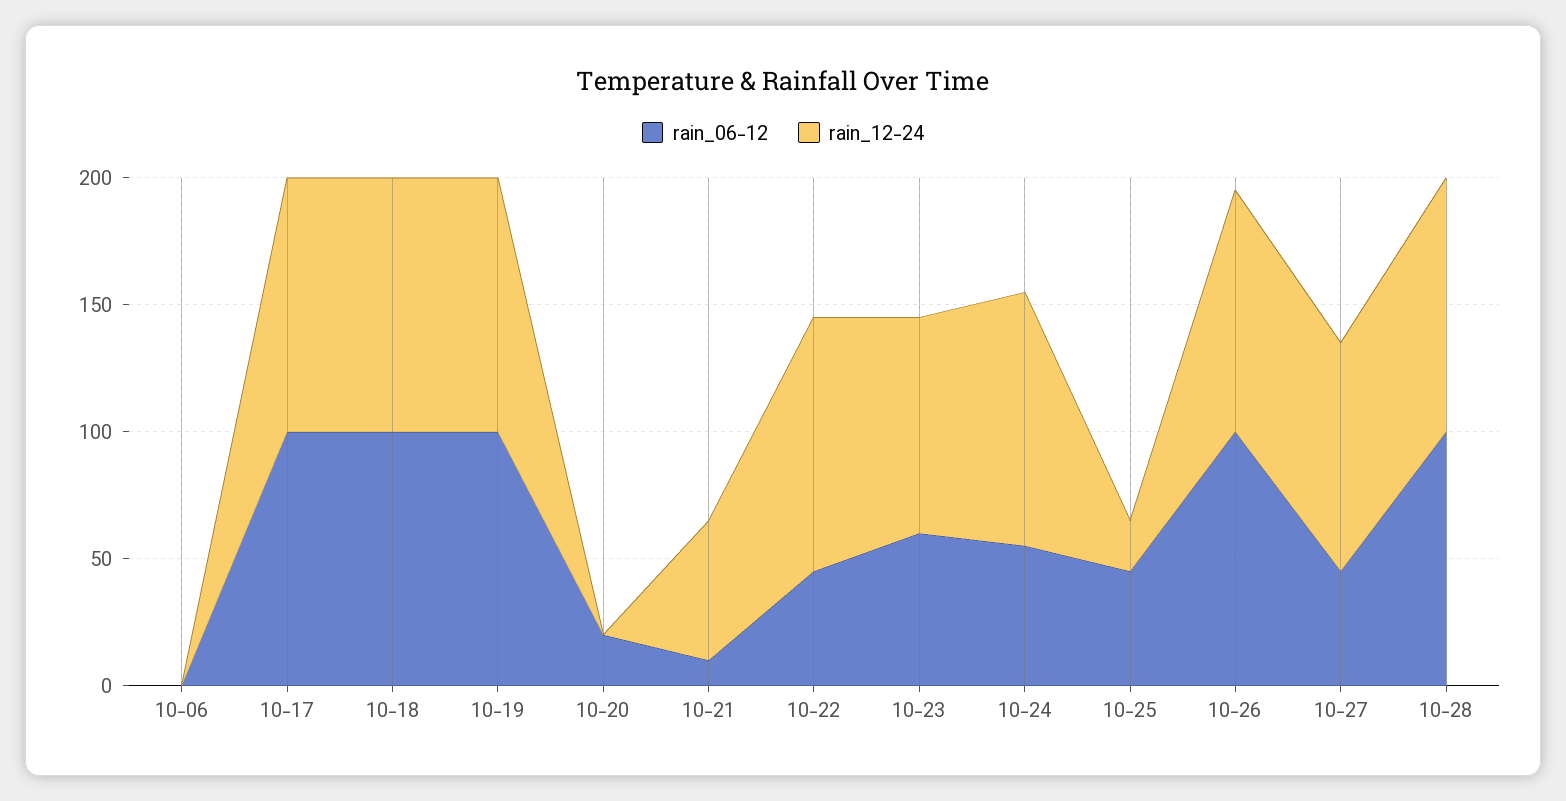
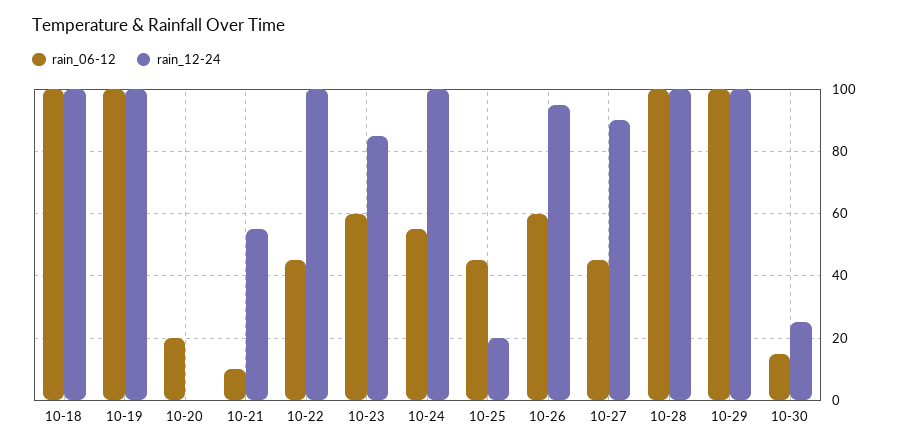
rain_06-12, 10-06: 0 -> none
rain_12-24, 10-06: 0 -> none
rain_06-12, 10-17: 100 -> none
rain_12-24, 10-17: 100 -> none
rain_06-12, 10-26: 100 -> 60
rain_06-12, 10-29: none -> 100
rain_12-24, 10-29: none -> 100
rain_06-12, 10-30: none -> 15
rain_12-24, 10-30: none -> 25

